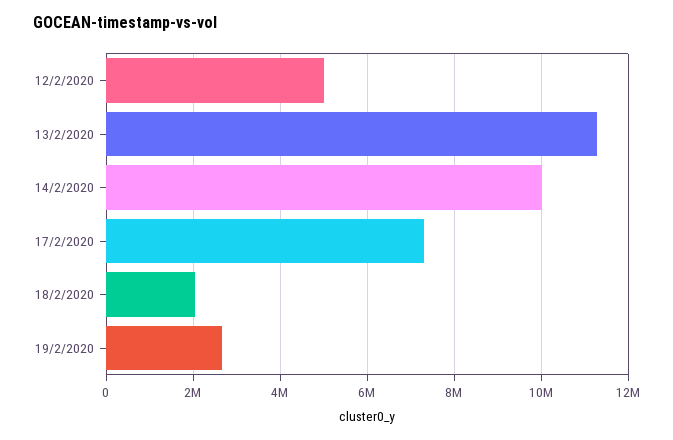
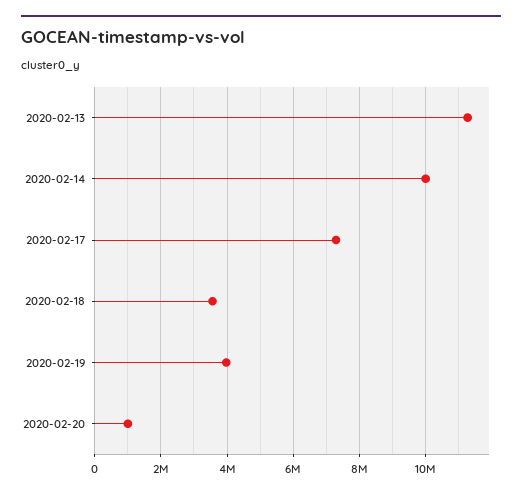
12/2/2020: 5000000 -> none
18/2/2020: 2000000 -> 3600000
19/2/2020: 2600000 -> 4000000
2020-02-20: none -> 1000000

